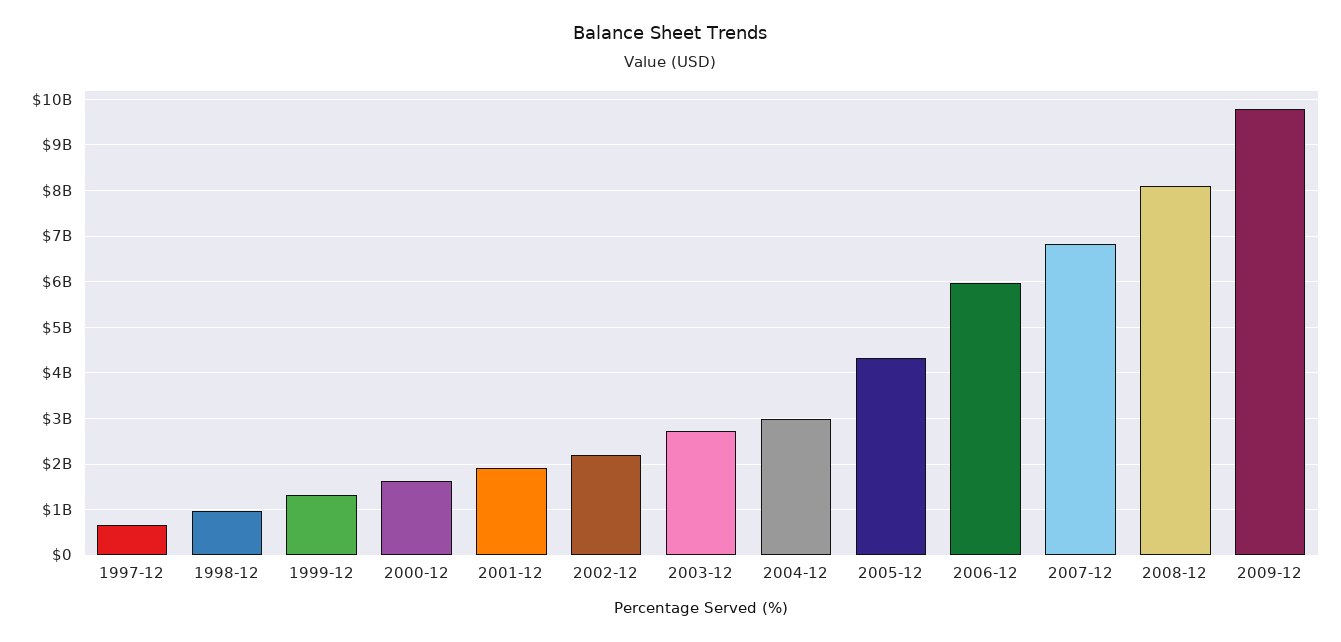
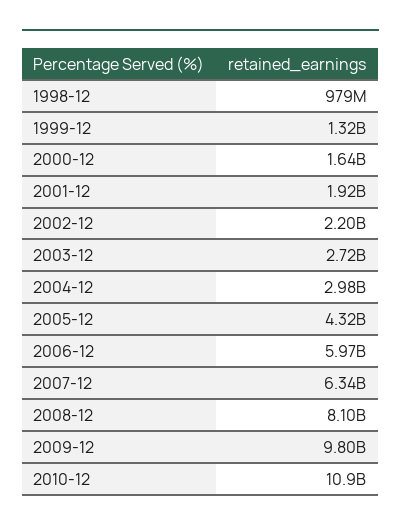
1997-12: 600000000 -> none
2007-12: 6800000000 -> 6340000000
2010-12: none -> 10900000000

